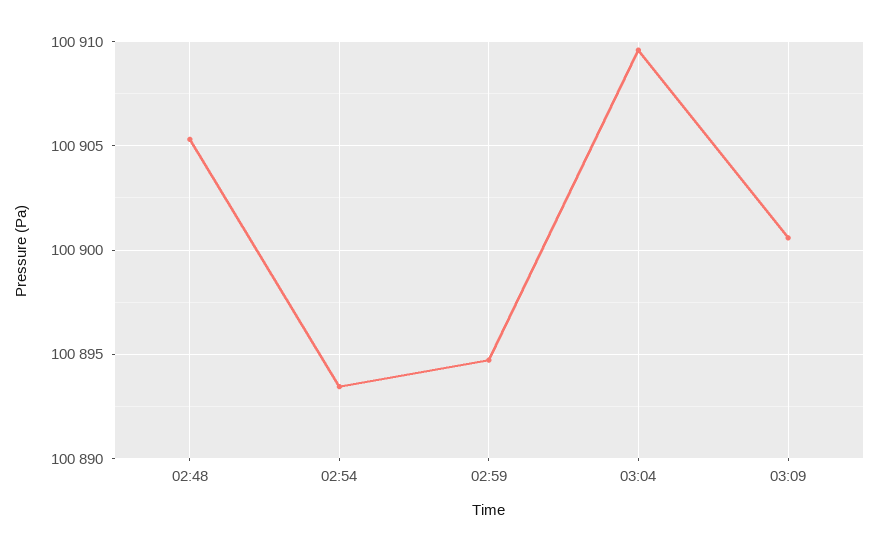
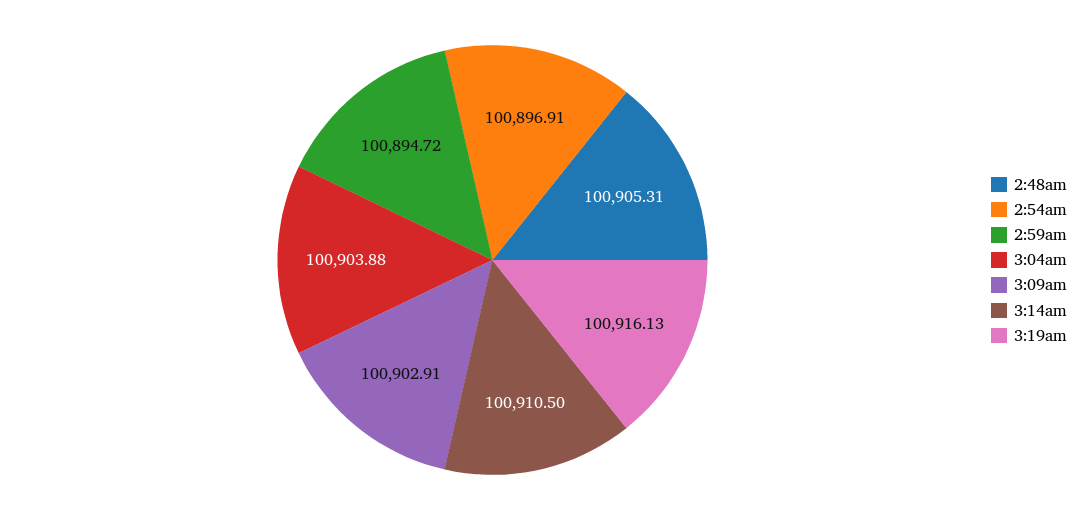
02:54: 100893.5 -> 100896.91
03:04: 100909.5 -> 100903.88
03:09: 100900.5 -> 100902.91
3:14am: none -> 100910.5
3:19am: none -> 100916.13

